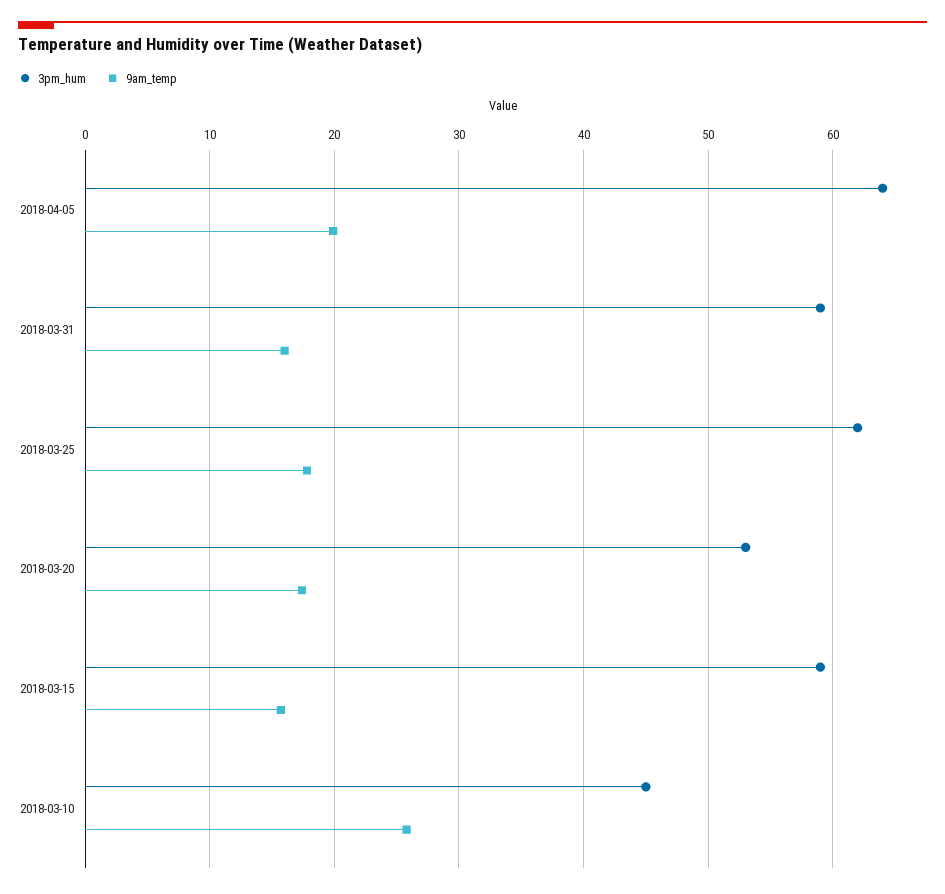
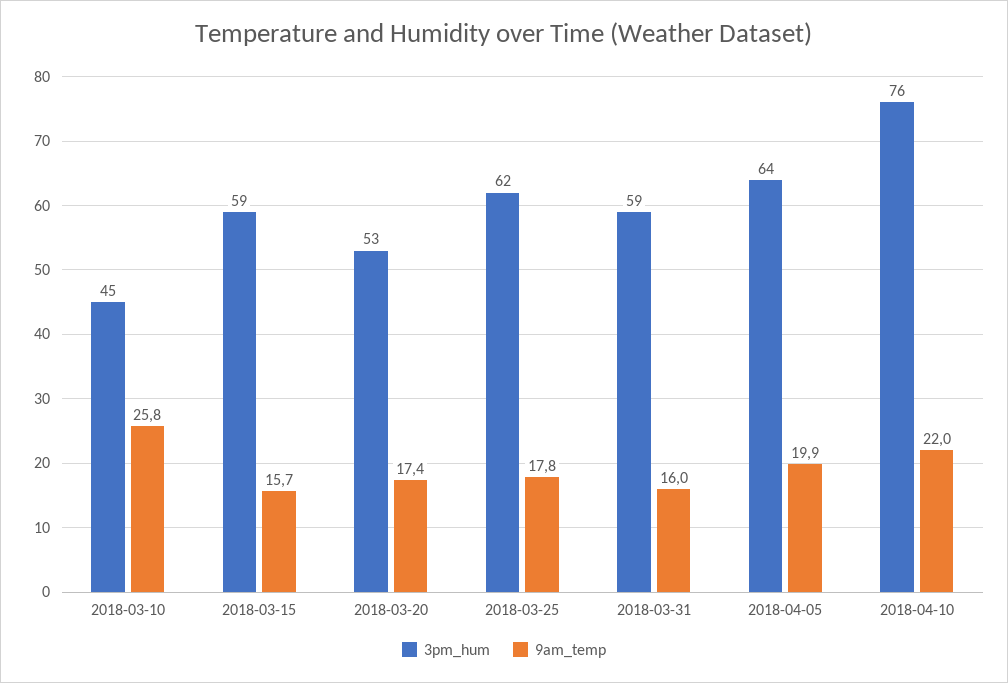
3pm_hum, 2018-04-10: none -> 76
9am_temp, 2018-04-10: none -> 22

